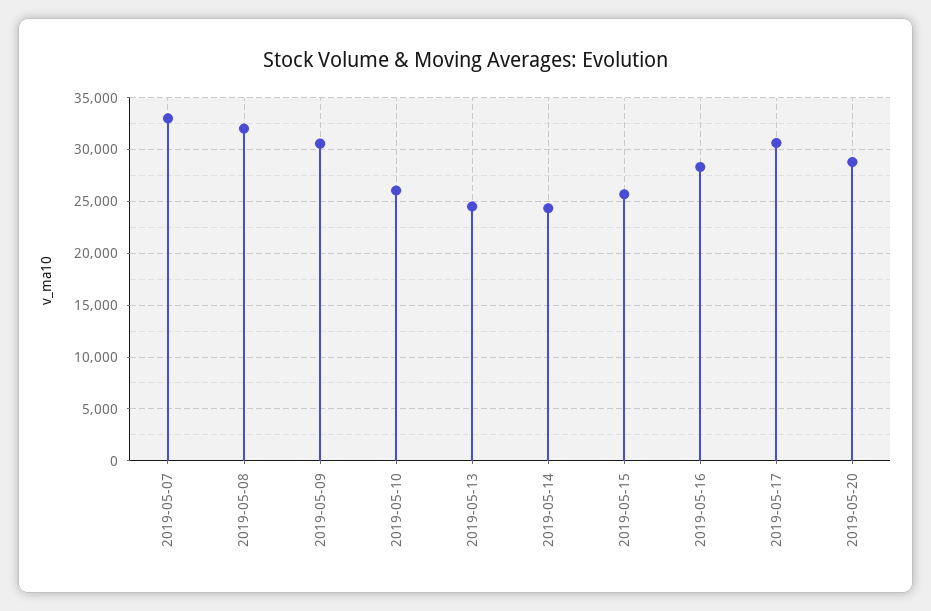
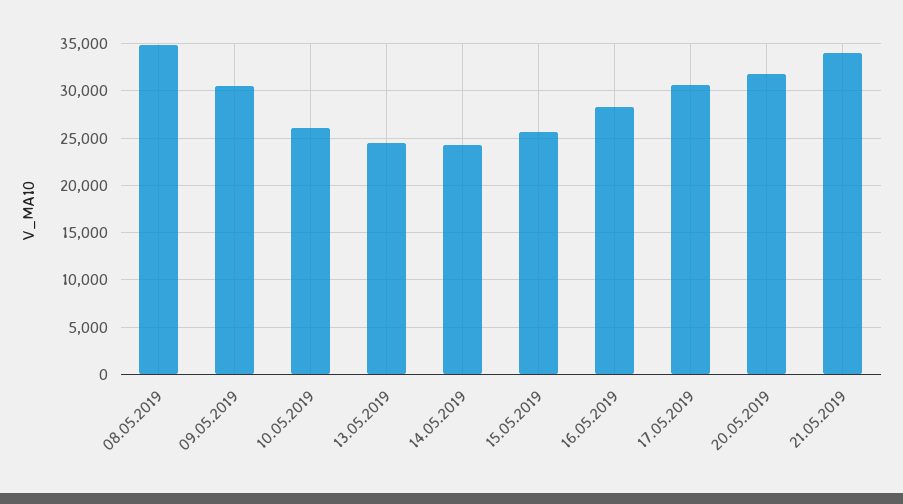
2019-05-07: 33000 -> none
2019-05-08: 32000 -> 35000
2019-05-20: 29000 -> 32000
21.05.2019: none -> 34000

